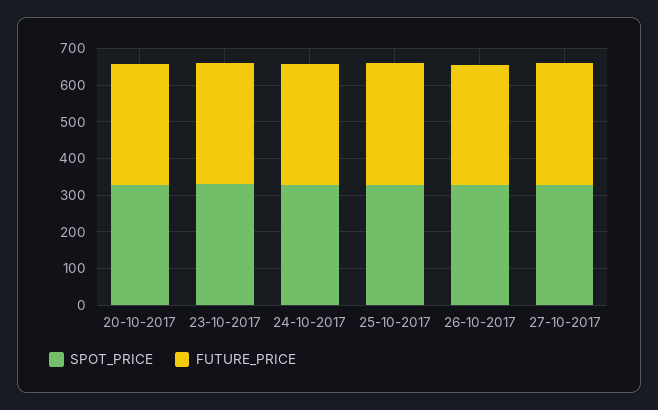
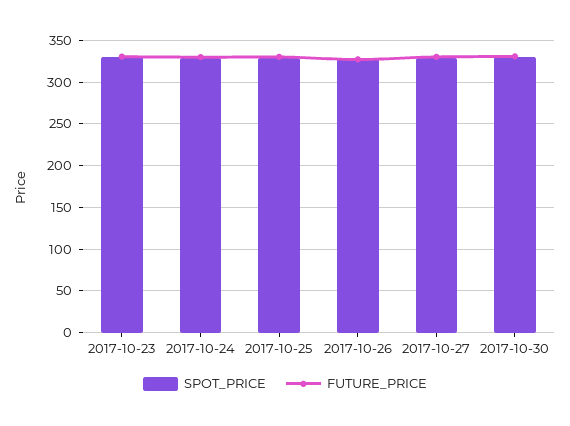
SPOT_PRICE, 20-10-2017: 325 -> none
FUTURE_PRICE, 20-10-2017: 325 -> none
SPOT_PRICE, 2017-10-30: none -> 330
FUTURE_PRICE, 2017-10-30: none -> 330

